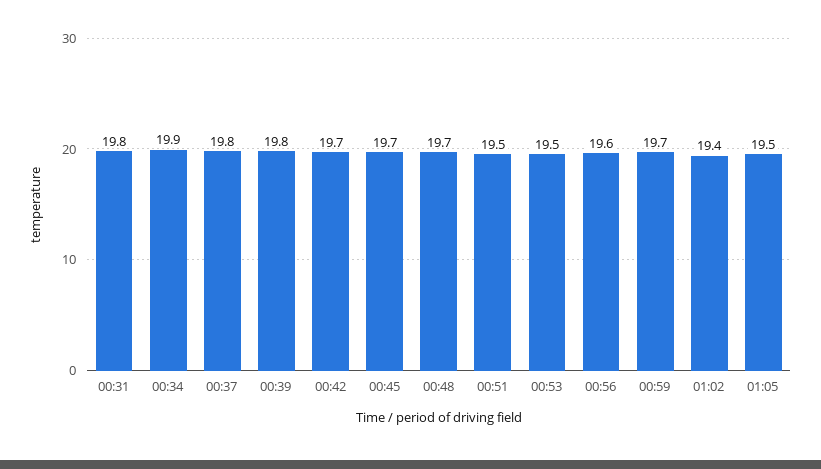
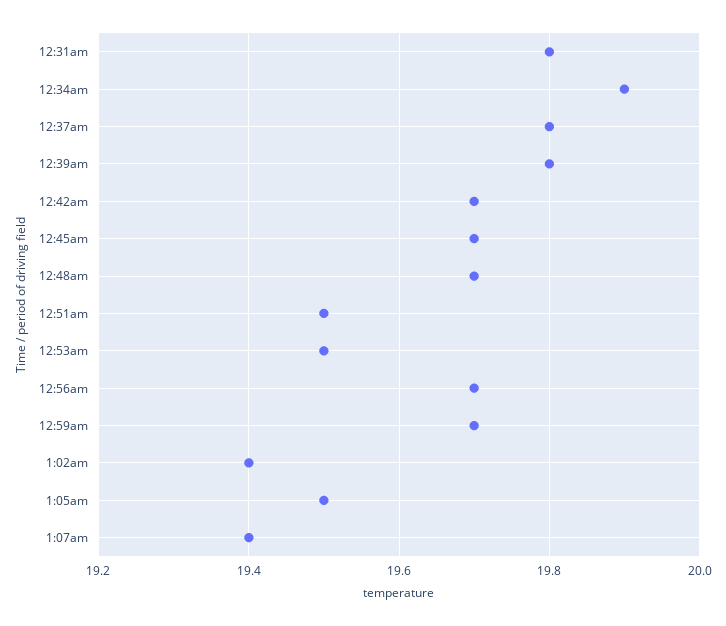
00:56: 19.6 -> 19.7
1:07am: none -> 19.4

